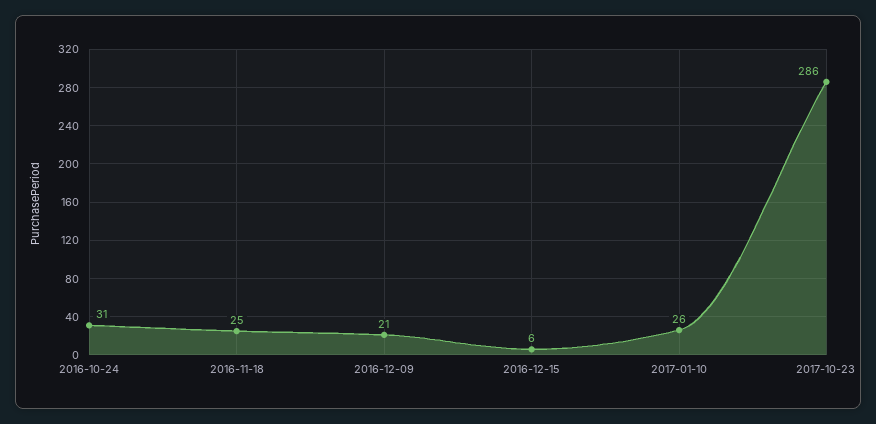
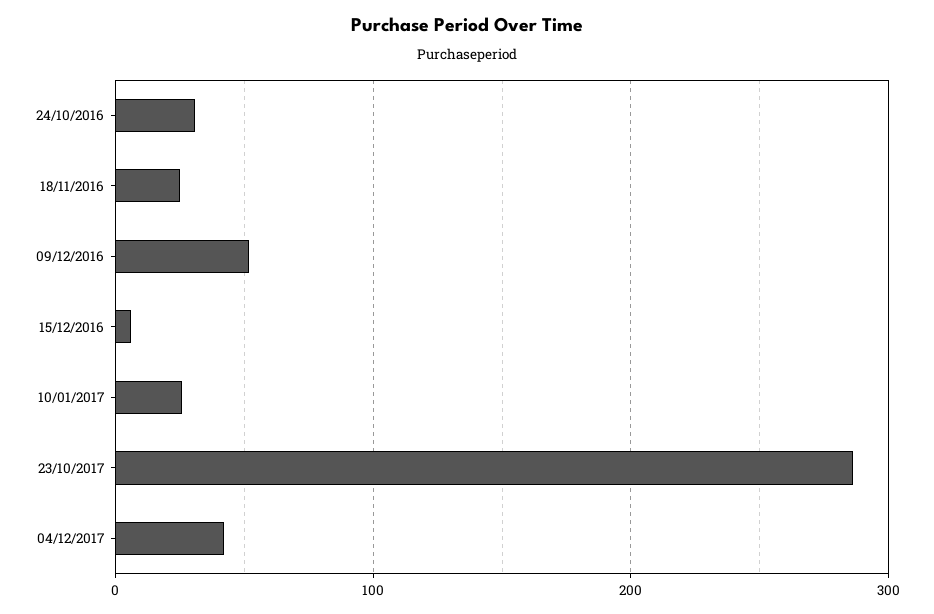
2016-12-09: 21 -> 50
04/12/2017: none -> 40

